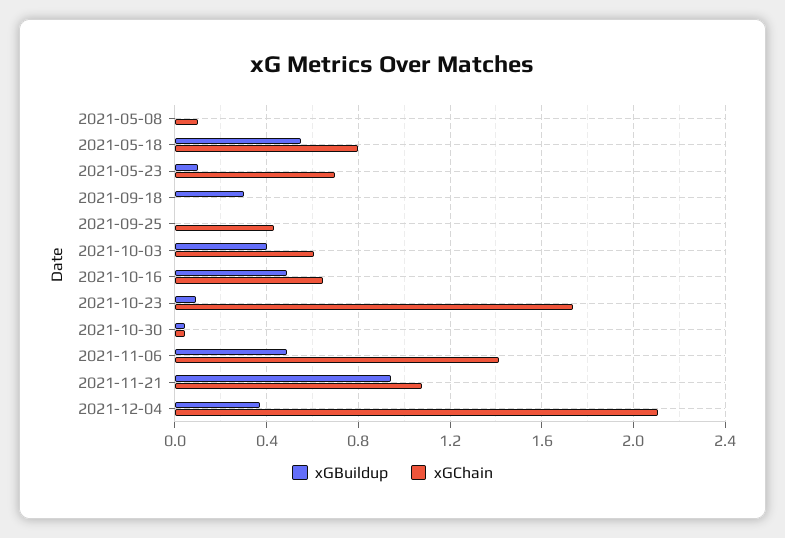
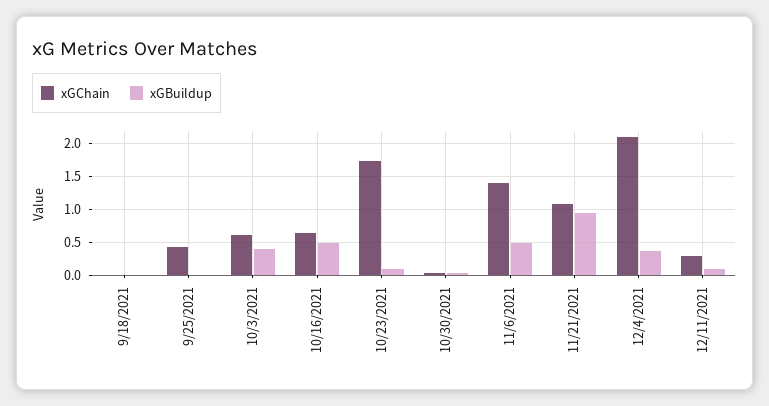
xGBuildup, 2021-05-08: 0 -> none
xGChain, 2021-05-08: 0.1 -> none
xGBuildup, 2021-05-18: 0.55 -> none
xGChain, 2021-05-18: 0.8 -> none
xGBuildup, 2021-05-23: 0.1 -> none
xGChain, 2021-05-23: 0.7 -> none
xGBuildup, 2021-09-18: 0.3 -> 0
xGChain, 12/11/2021: none -> 0.3
xGBuildup, 12/11/2021: none -> 0.1

